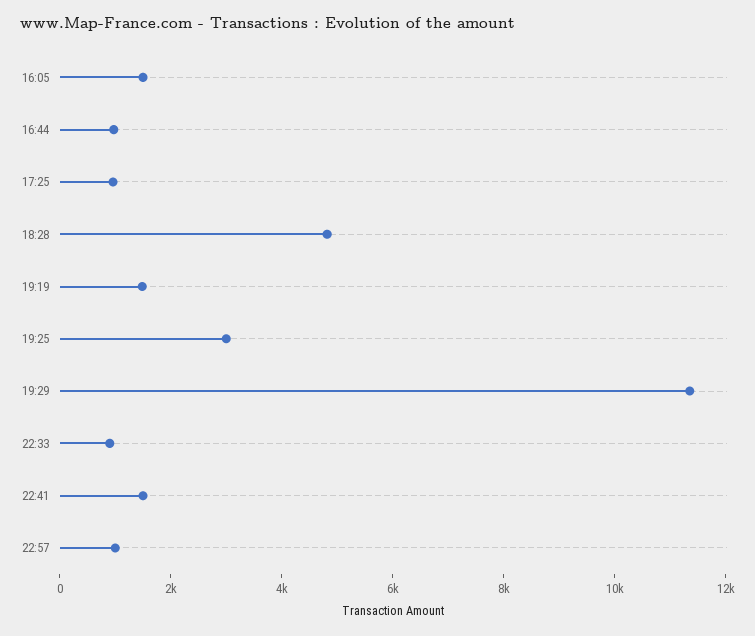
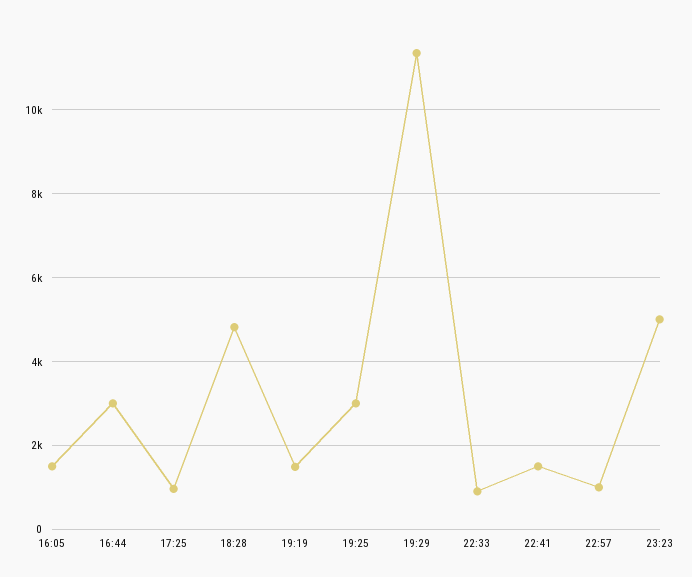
16:44: 1000 -> 3000
23:23: none -> 5000

